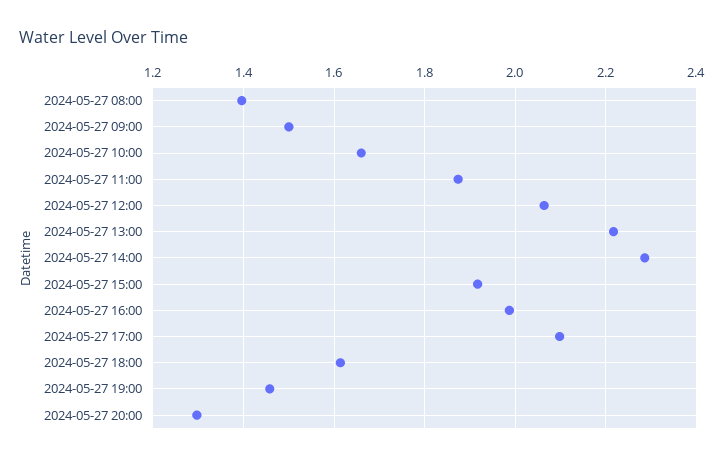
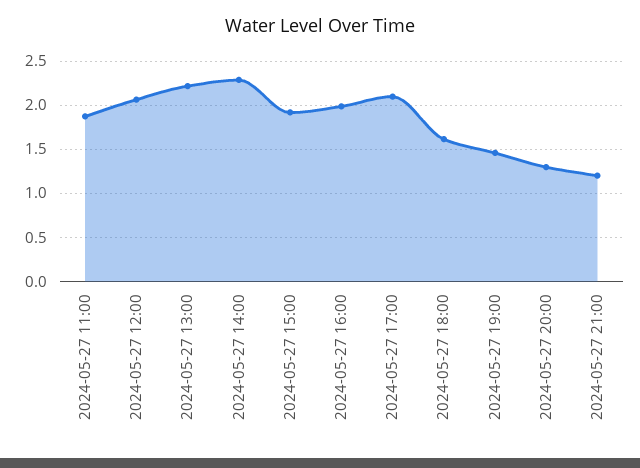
2024-05-27 08:00: 1.4 -> none
2024-05-27 09:00: 1.5 -> none
2024-05-27 10:00: 1.66 -> none
2024-05-27 21:00: none -> 1.2

